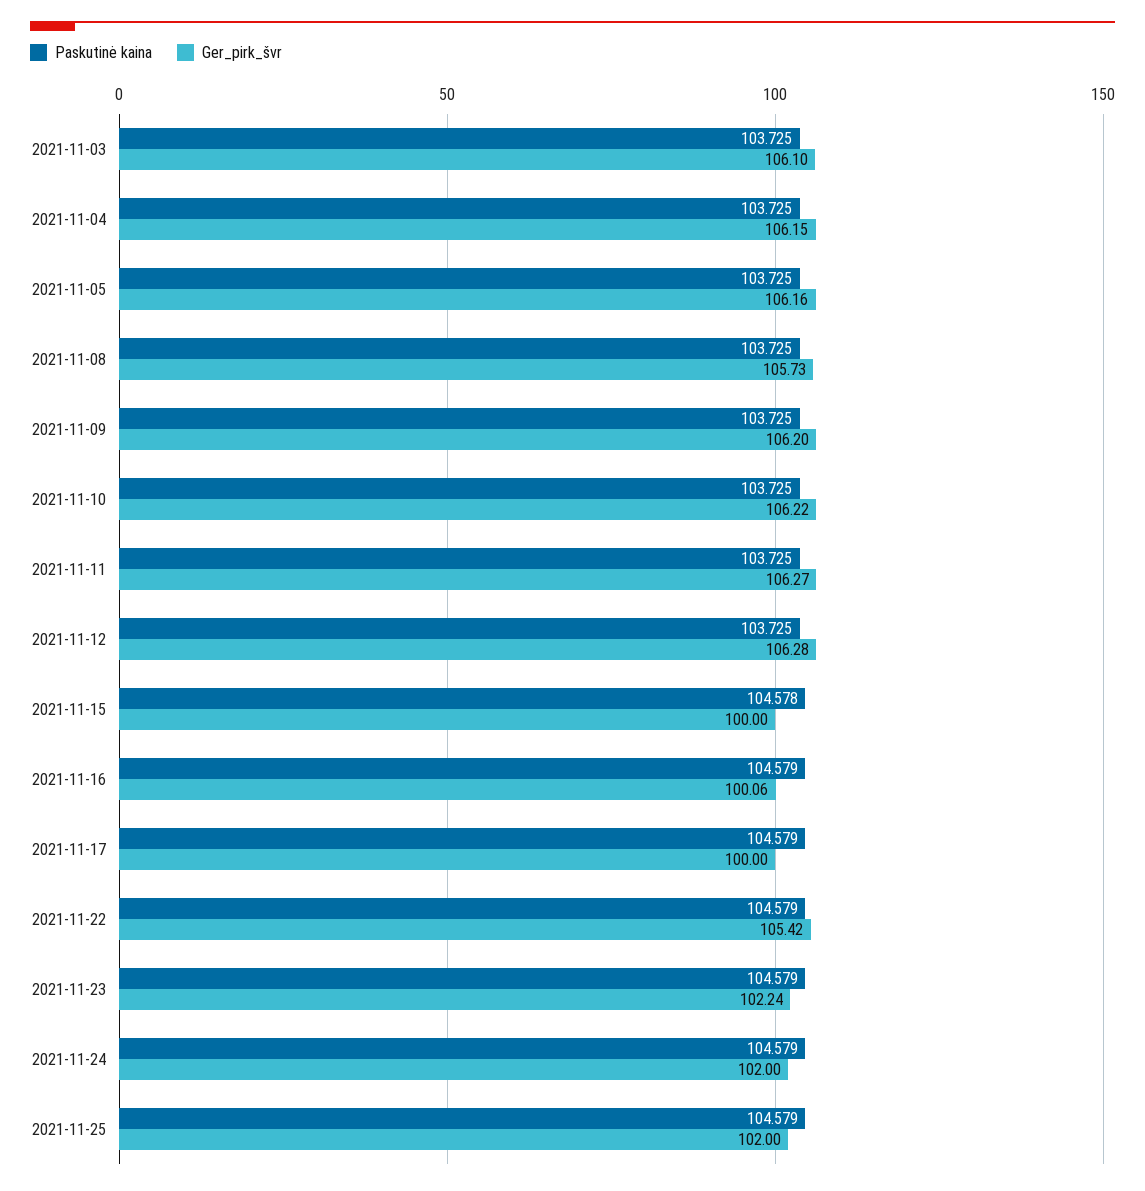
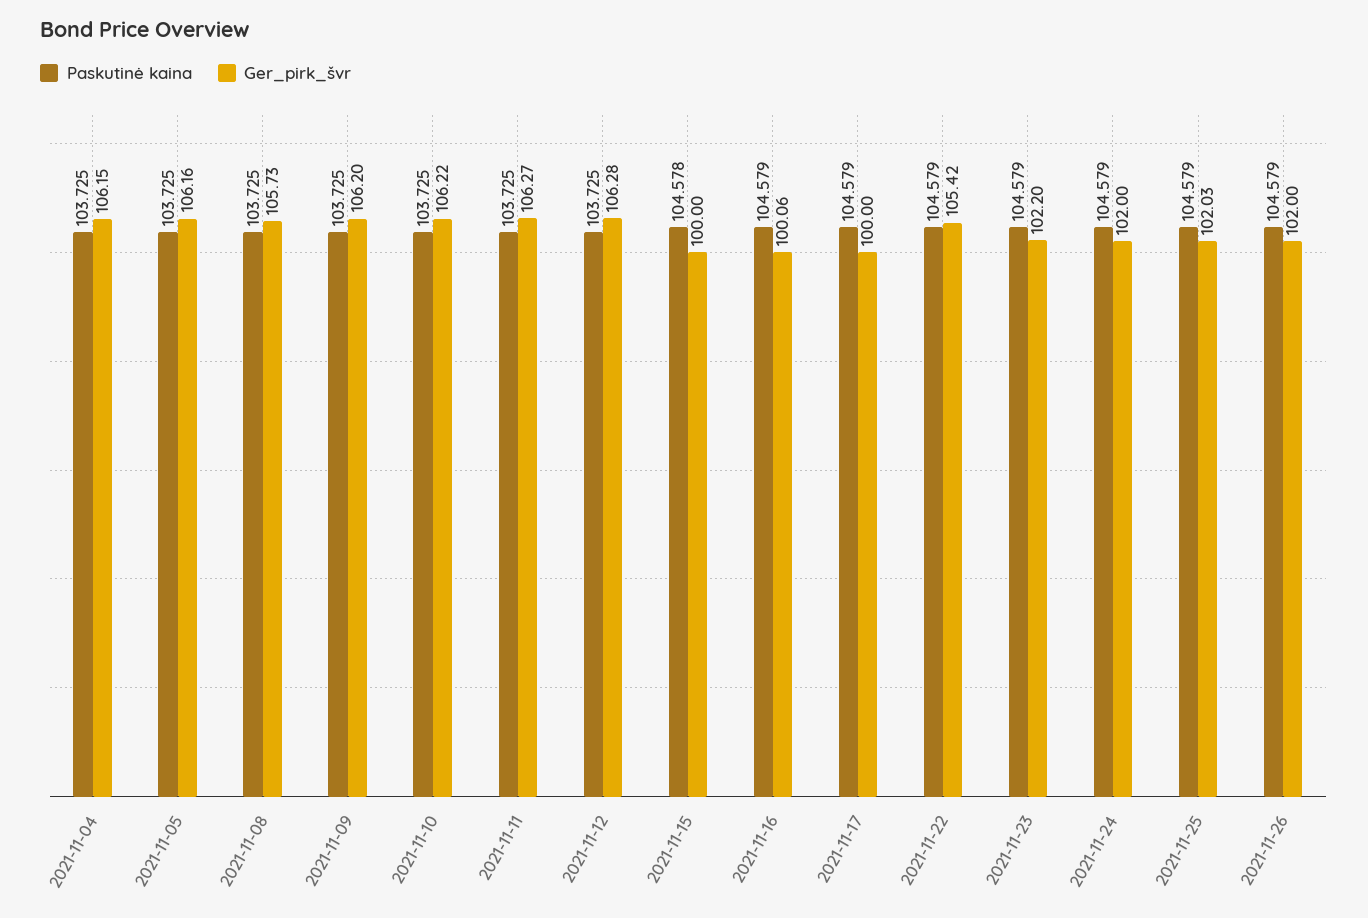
Paskutinė kaina, 2021-11-03: 103.725 -> none
Ger_pirk_švr, 2021-11-03: 106.1 -> none
Ger_pirk_švr, 2021-11-23: 102.24 -> 102.2
Ger_pirk_švr, 2021-11-25: 102 -> 102.03
Paskutinė kaina, 2021-11-26: none -> 104.579
Ger_pirk_švr, 2021-11-26: none -> 102

